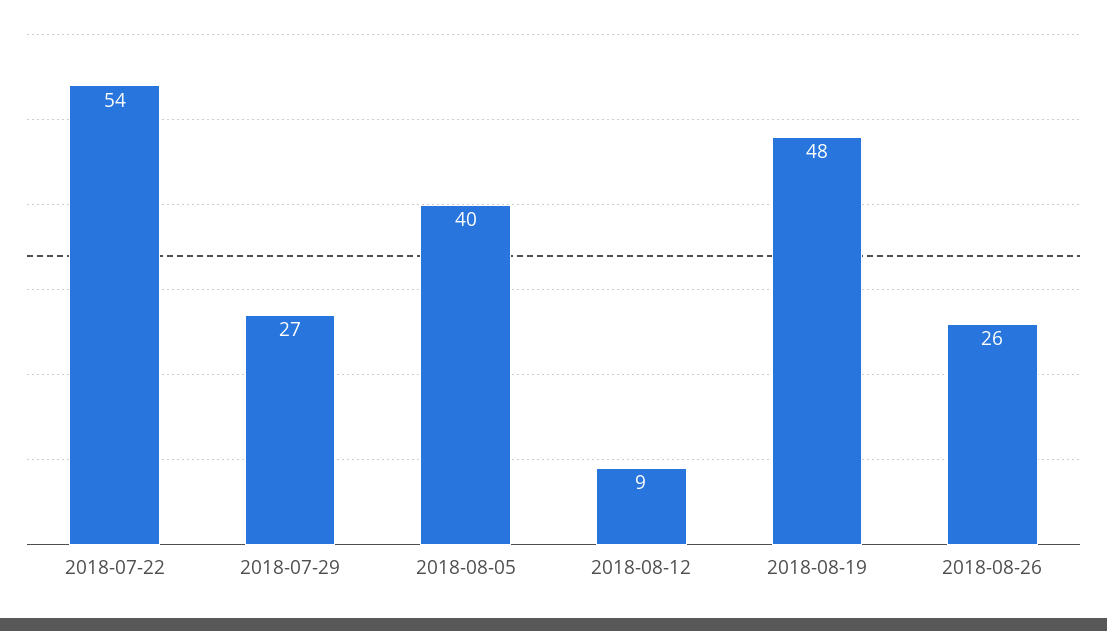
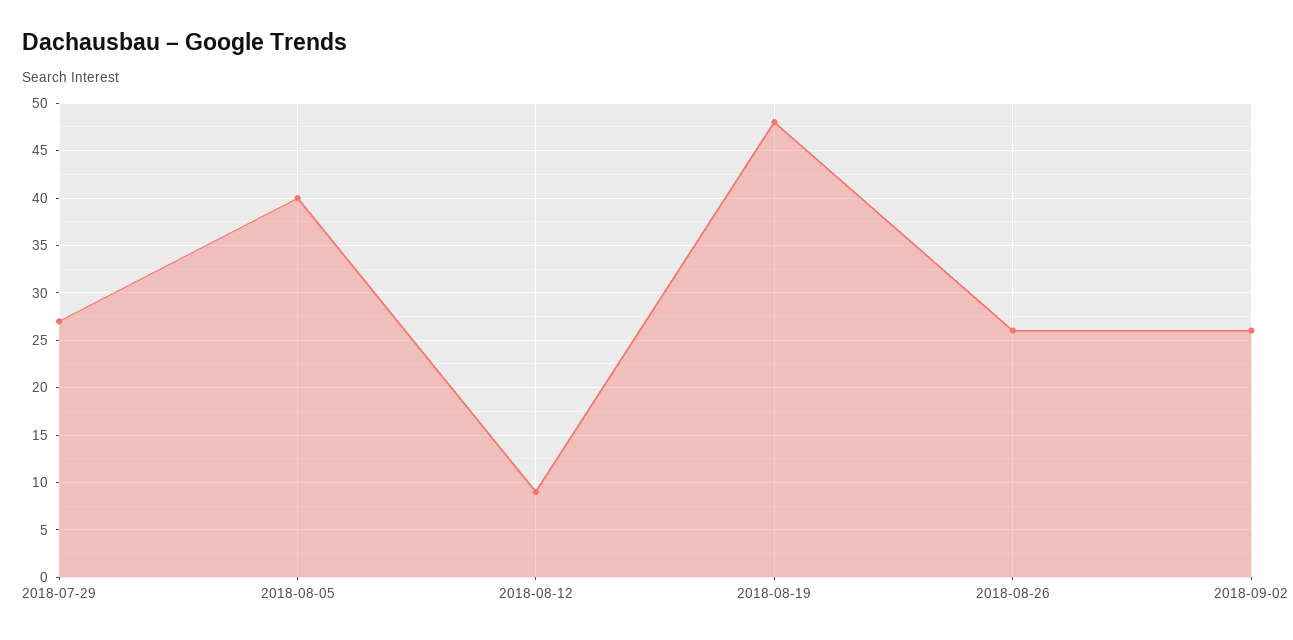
2018-07-22: 54 -> none
2018-09-02: none -> 26

